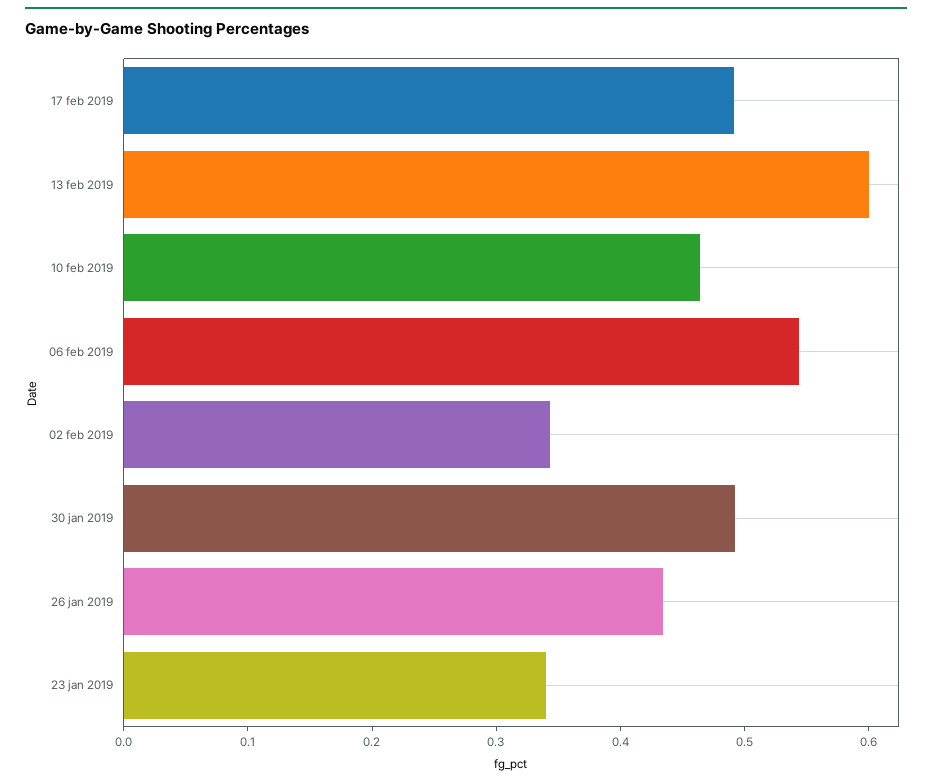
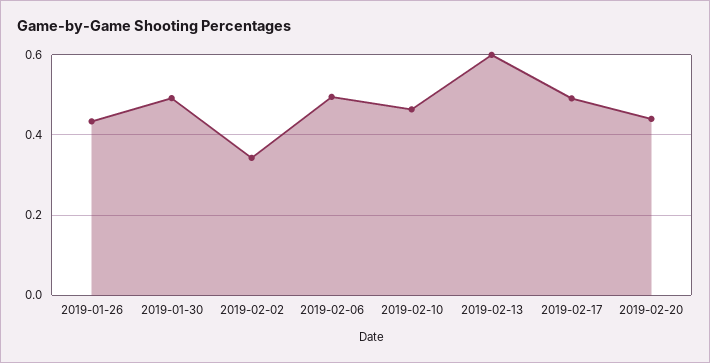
06 feb 2019: 0.54 -> 0.5
23 jan 2019: 0.34 -> none
2019-02-20: none -> 0.44

